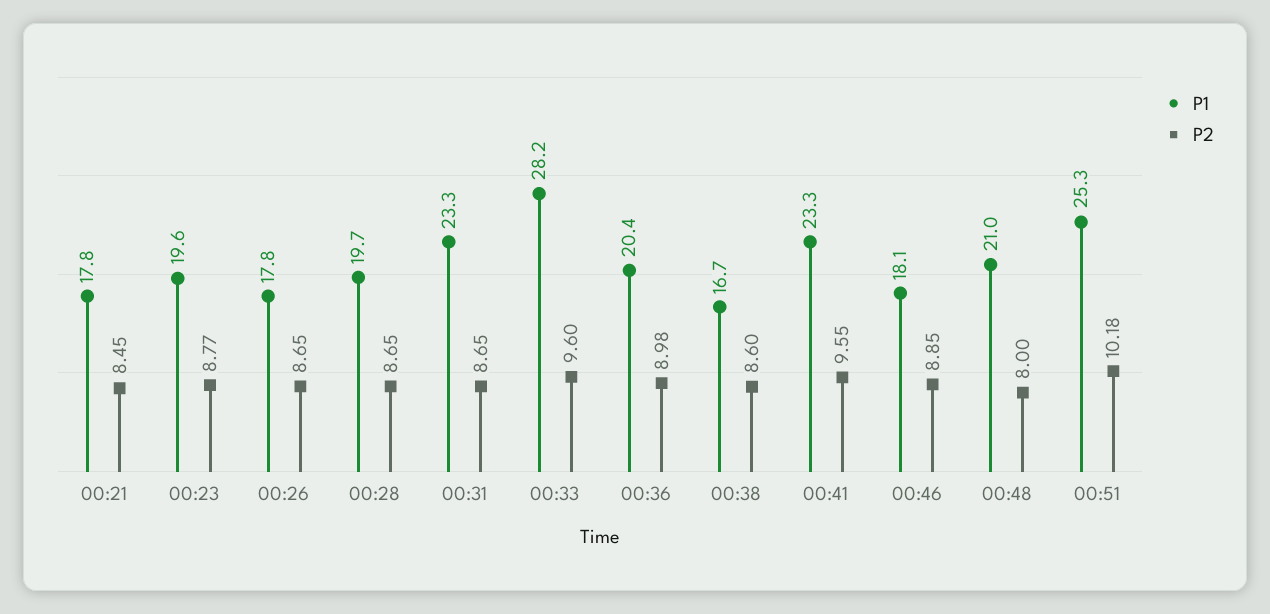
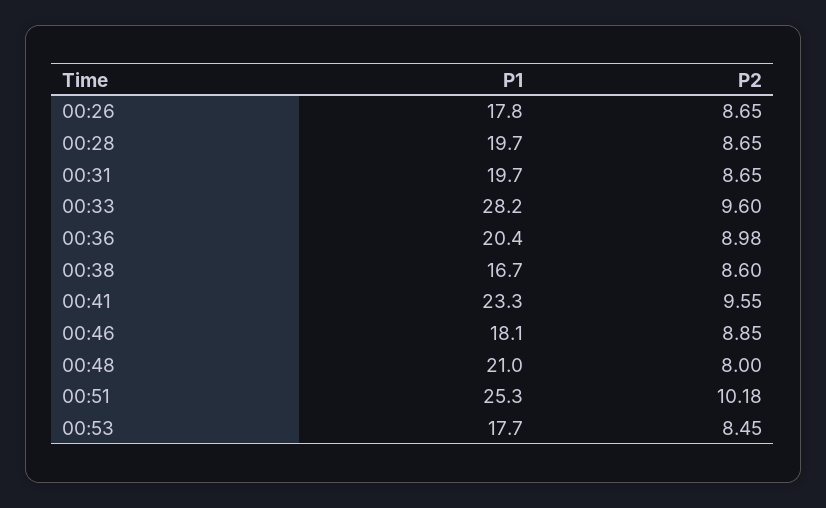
P1, 00:21: 17.8 -> none
P2, 00:21: 8.45 -> none
P1, 00:23: 19.6 -> none
P2, 00:23: 8.77 -> none
P1, 00:31: 23.3 -> 19.7
P1, 00:53: none -> 17.7
P2, 00:53: none -> 8.45

